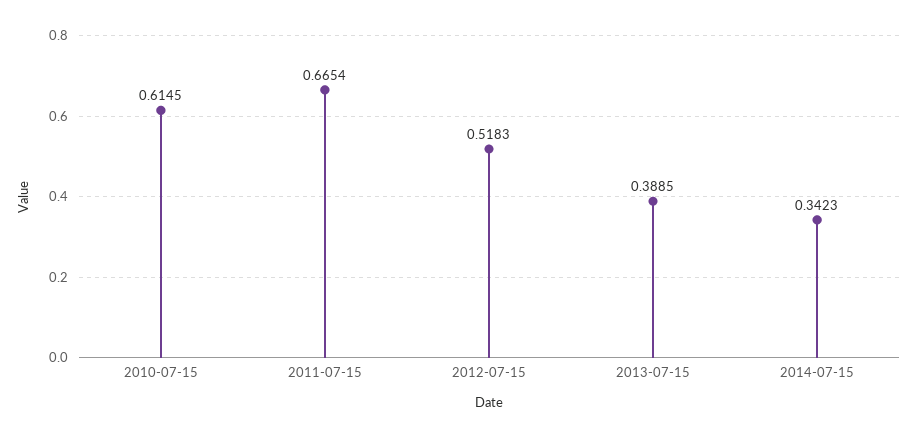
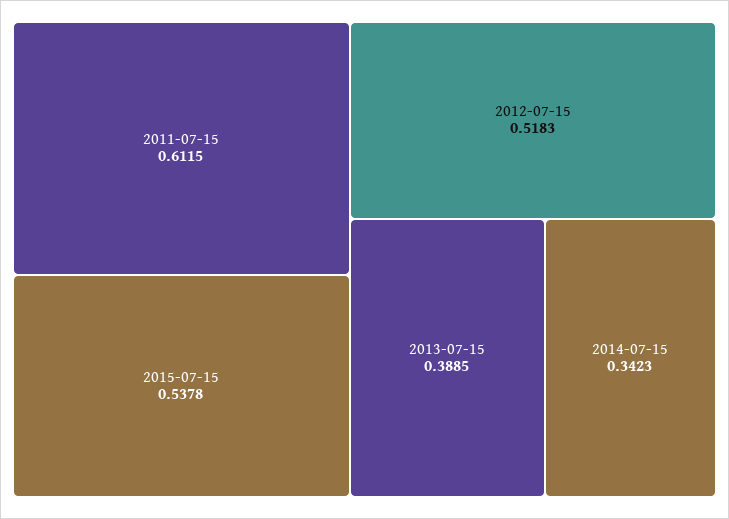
2010-07-15: 0.6145 -> none
2011-07-15: 0.6654 -> 0.6115
2015-07-15: none -> 0.5378

